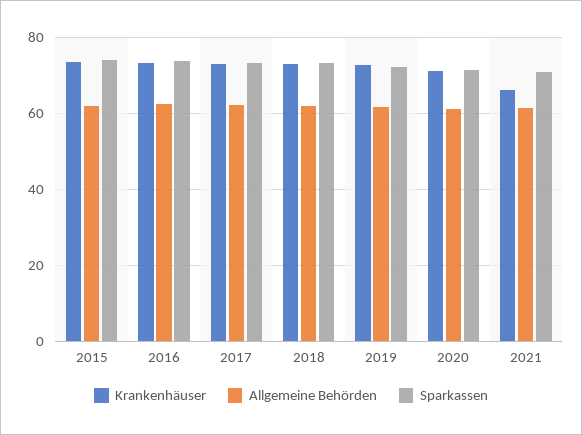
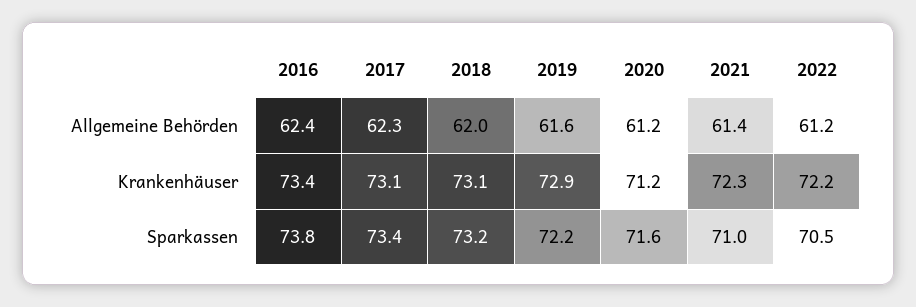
Krankenhäuser, 2015: 74 -> none
Allgemeine Behörden, 2015: 62 -> none
Sparkassen, 2015: 74 -> none
Krankenhäuser, 2021: 66 -> 72.3
Allgemeine Behörden, 2022: none -> 61.2
Krankenhäuser, 2022: none -> 72.2
Sparkassen, 2022: none -> 70.5

